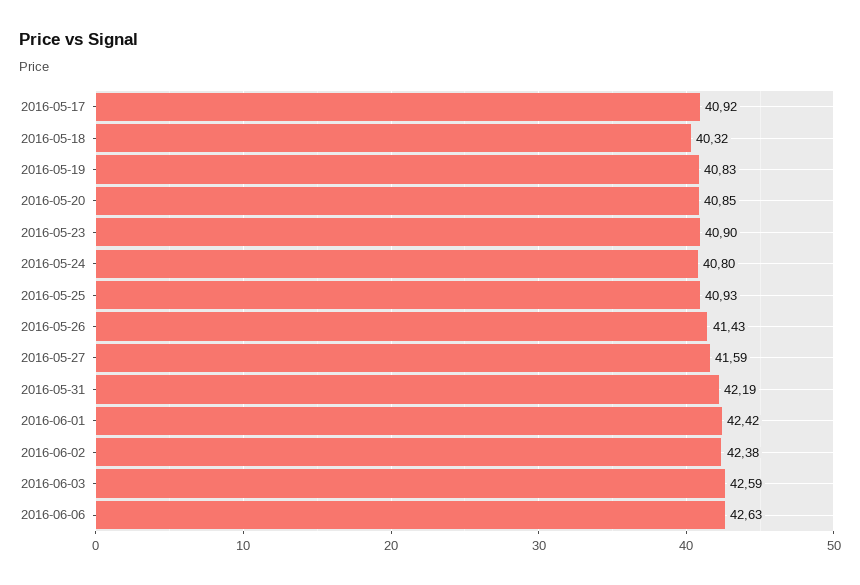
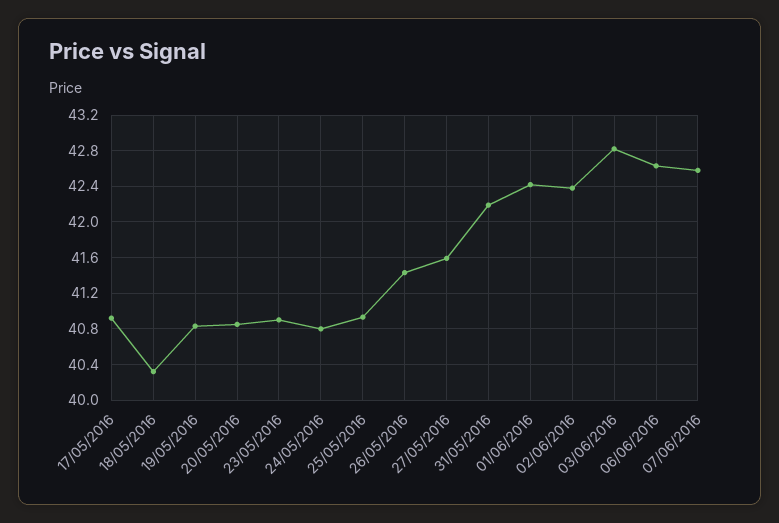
2016-06-03: 42.59 -> 42.8
07/06/2016: none -> 42.6

